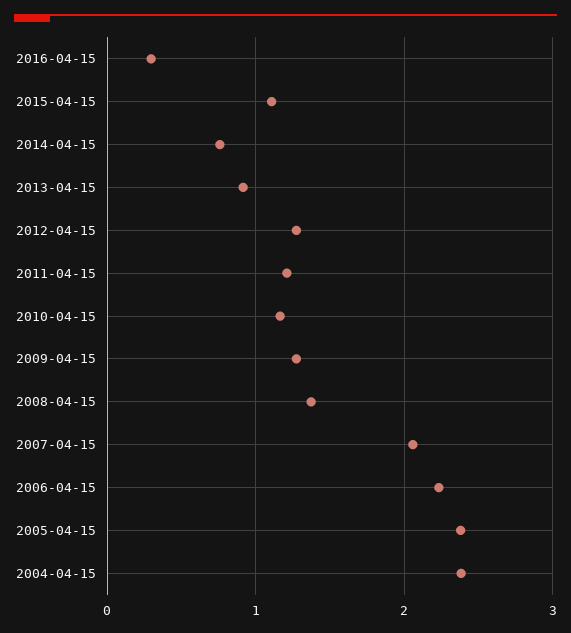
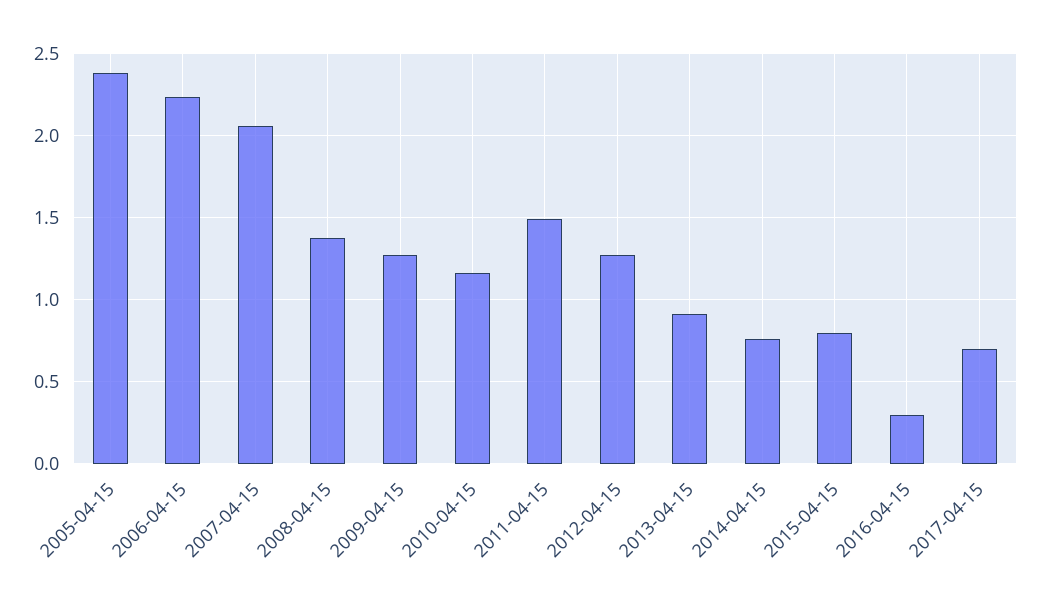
2015-04-15: 1.1 -> 0.8
2011-04-15: 1.2 -> 1.5
2004-04-15: 2.4 -> none
2017-04-15: none -> 0.7

